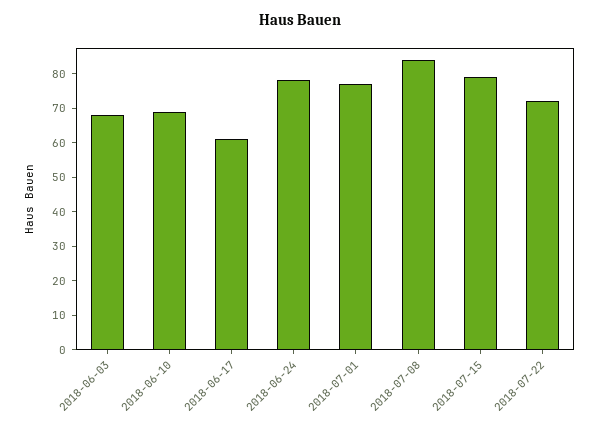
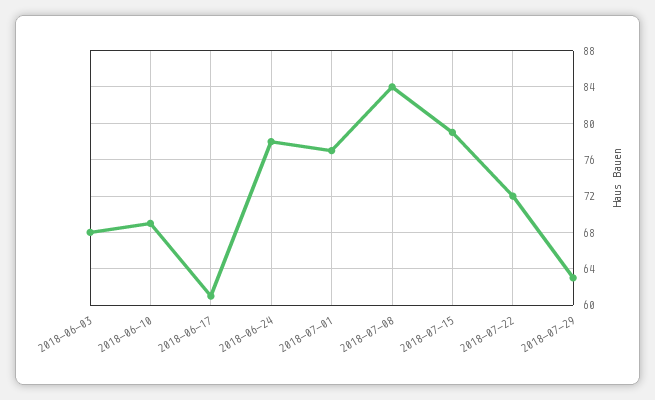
2018-07-29: none -> 63

